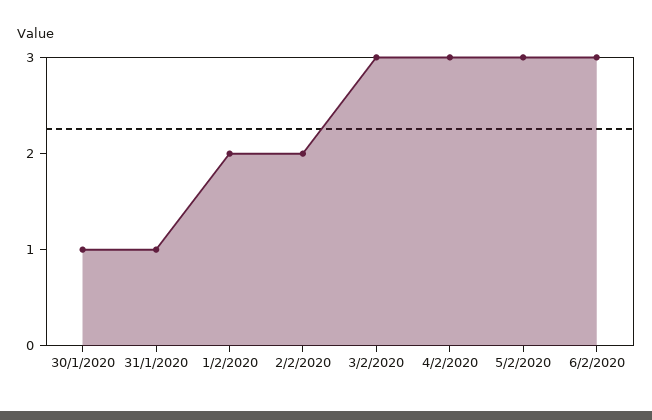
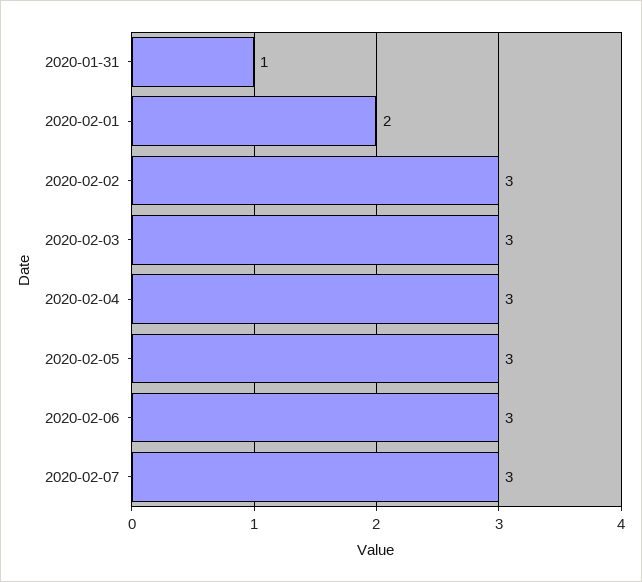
30/1/2020: 1 -> none
2/2/2020: 2 -> 3
2020-02-07: none -> 3

